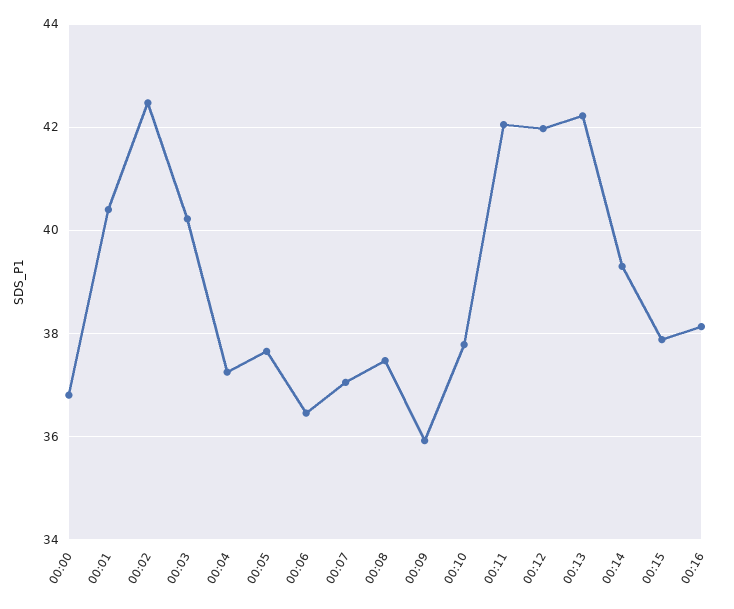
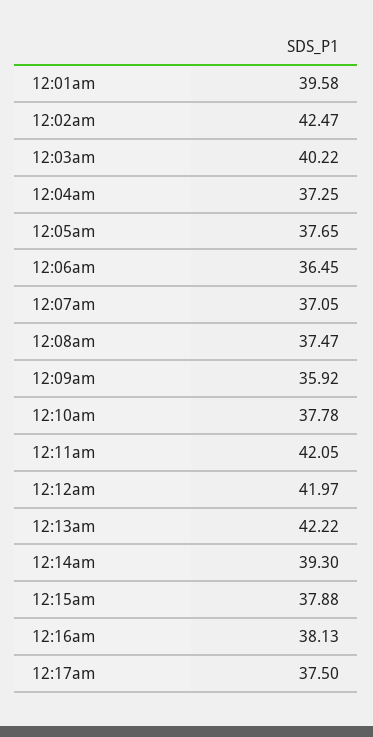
00:00: 36.8 -> none
00:01: 40.4 -> 39.58
12:17am: none -> 37.5

